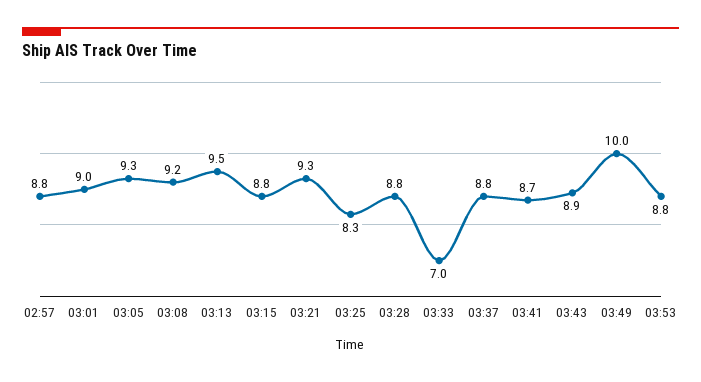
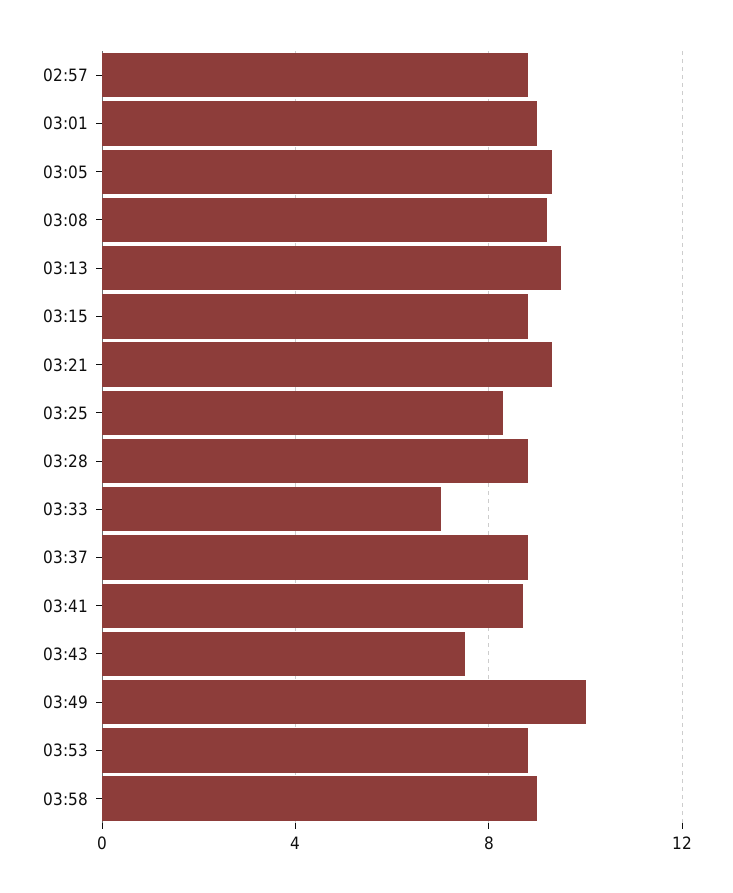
03:43: 8.9 -> 7.5
03:58: none -> 9

